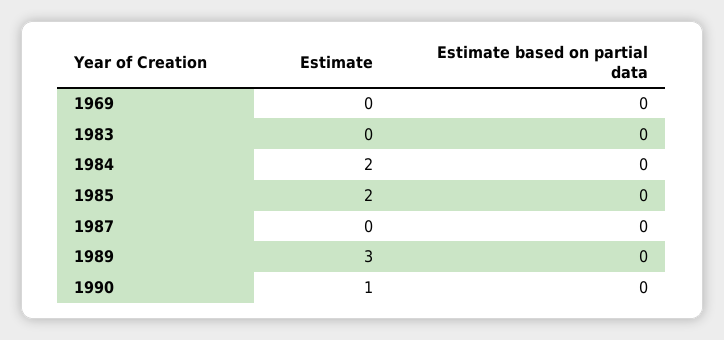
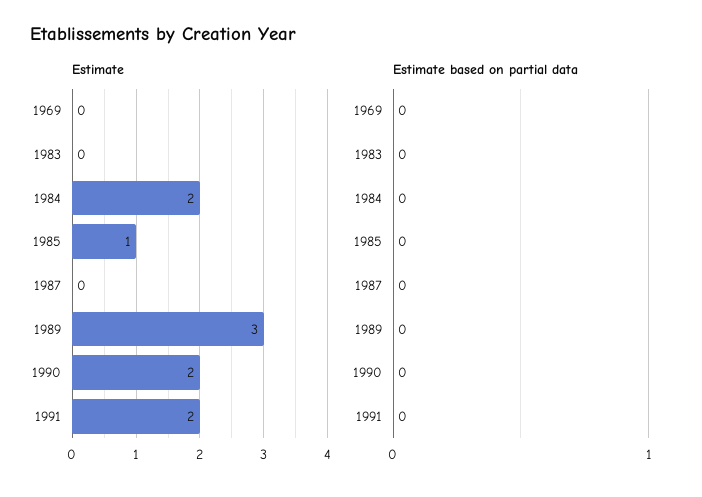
Estimate, 1985: 2 -> 1
Estimate, 1990: 1 -> 2
Estimate, 1991: none -> 2
Estimate based on partial data, 1991: none -> 0

